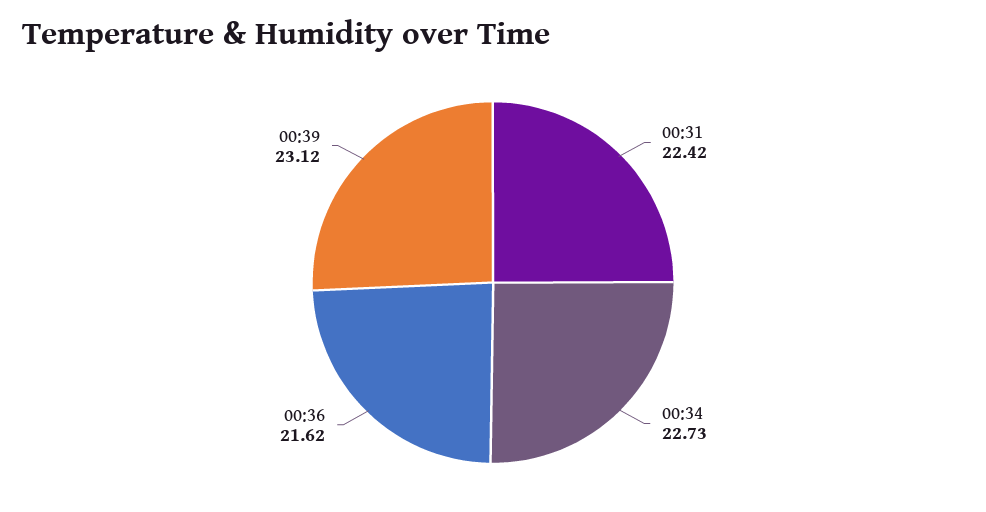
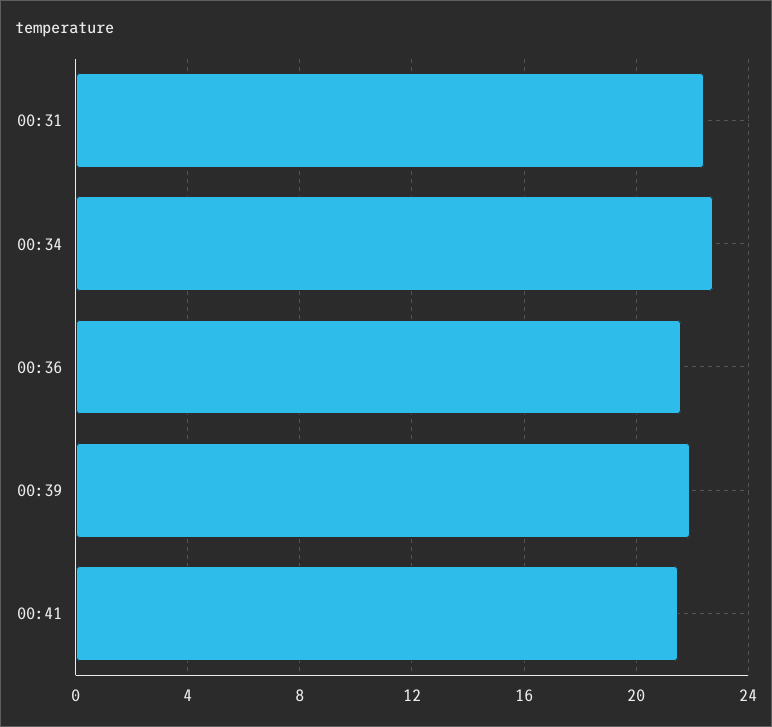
00:39: 23.12 -> 22
00:41: none -> 21.5

